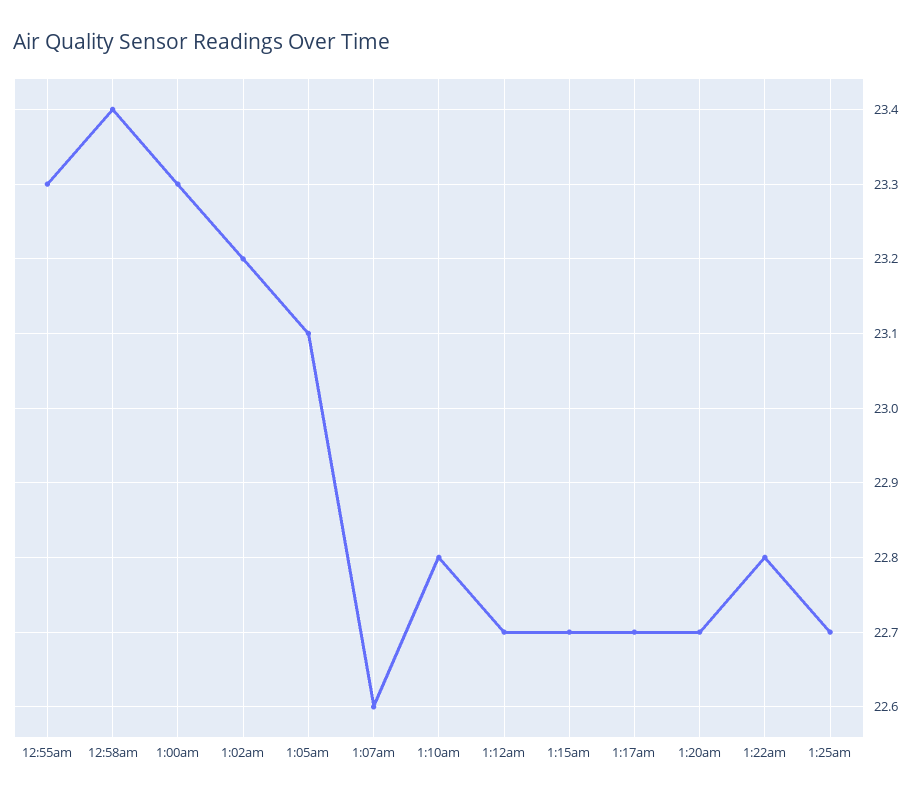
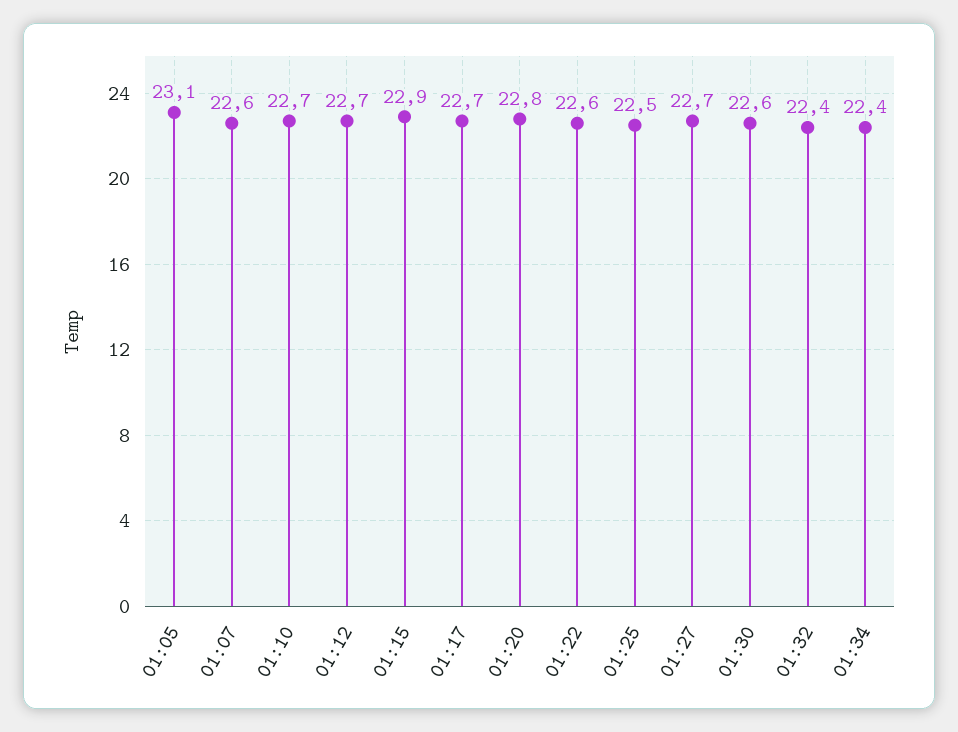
12:55am: 23.3 -> none
12:58am: 23.4 -> none
1:00am: 23.3 -> none
1:02am: 23.2 -> none
1:10am: 22.8 -> 22.7
1:15am: 22.7 -> 22.9
1:20am: 22.7 -> 22.8
1:22am: 22.8 -> 22.6
1:25am: 22.7 -> 22.5
01:27: none -> 22.7
01:30: none -> 22.6
01:32: none -> 22.4
01:34: none -> 22.4

